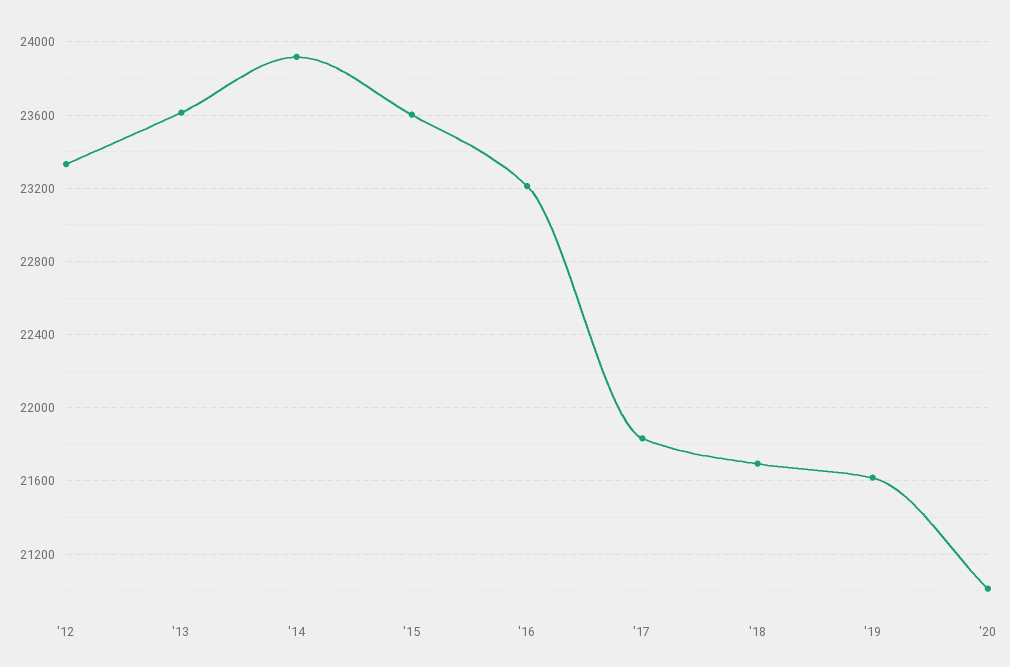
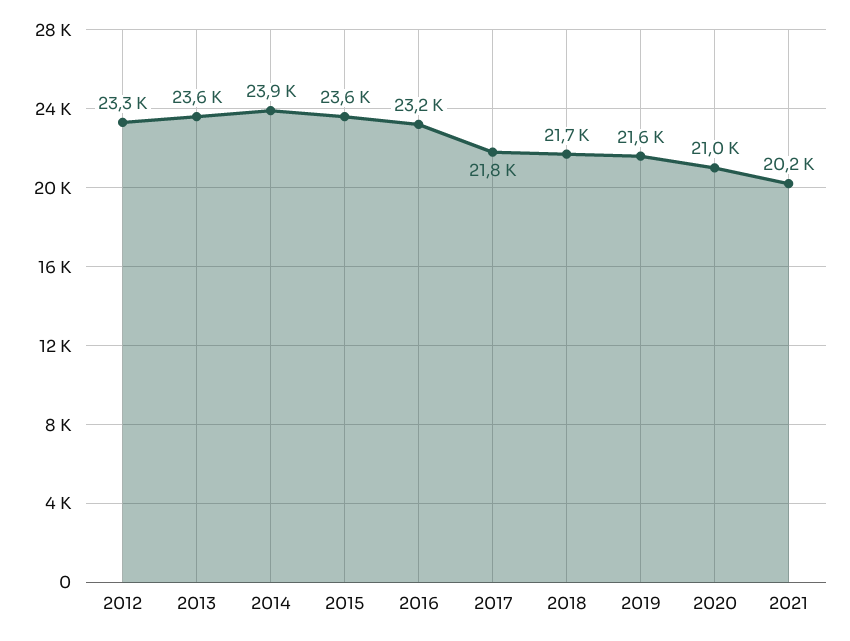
2021: none -> 20200

